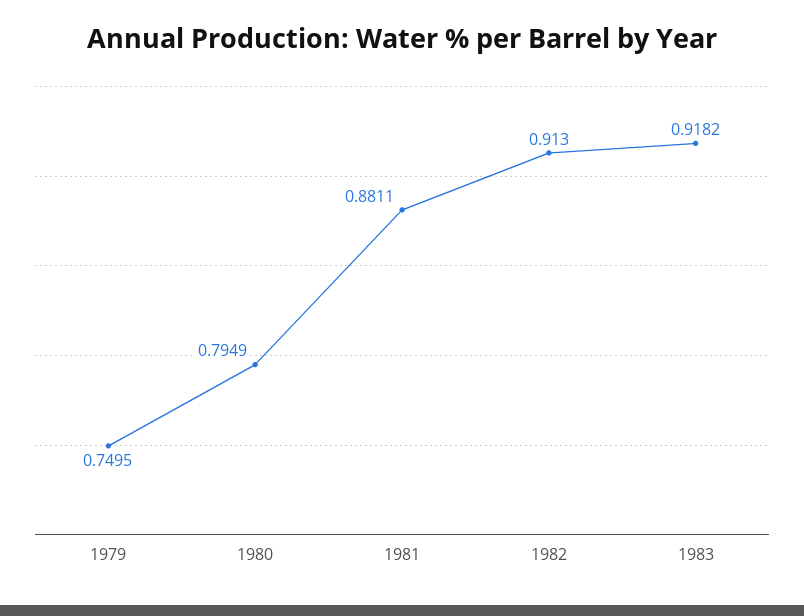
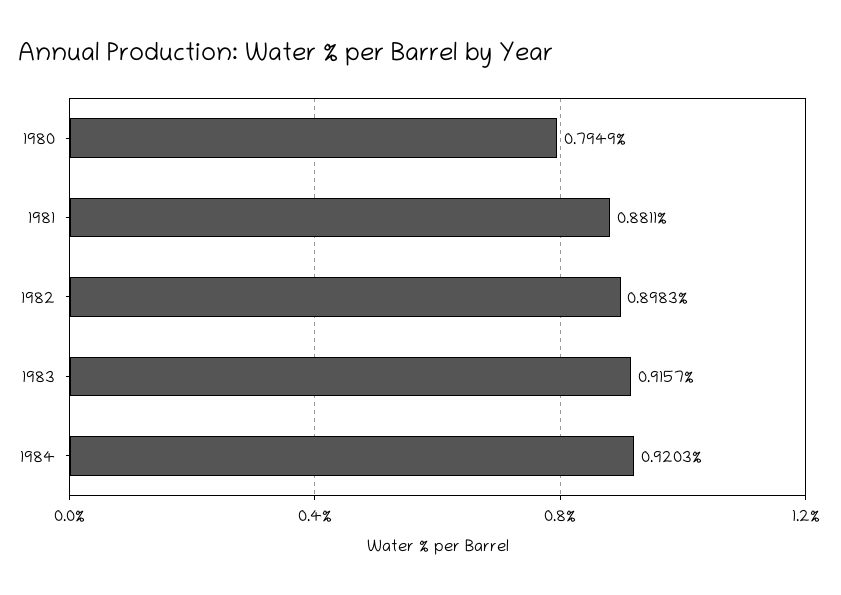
1979: 0.7495 -> none
1982: 0.913 -> 0.8983
1983: 0.9182 -> 0.9157
1984: none -> 0.9203

